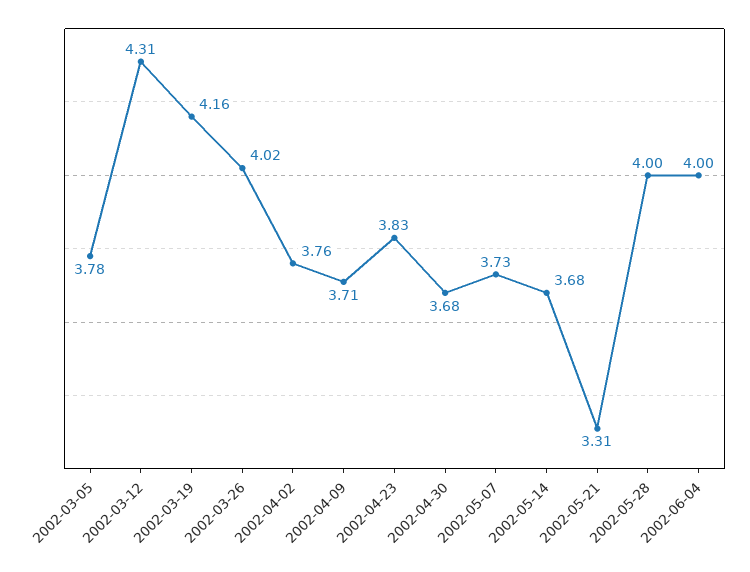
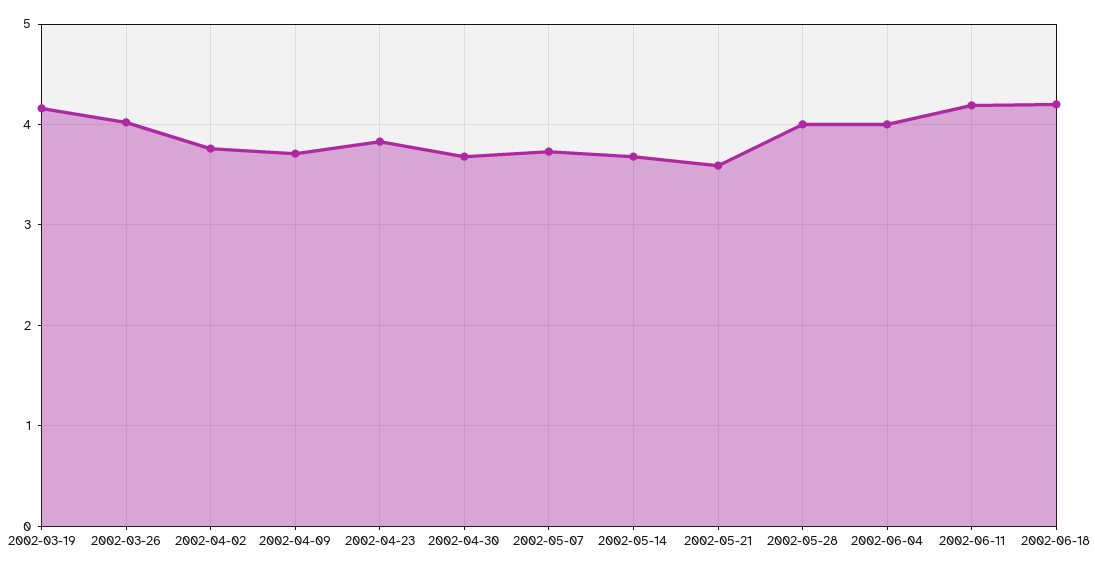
2002-03-05: 3.78 -> none
2002-03-12: 4.31 -> none
2002-05-21: 3.31 -> 3.6
2002-06-11: none -> 4.2
2002-06-18: none -> 4.2

